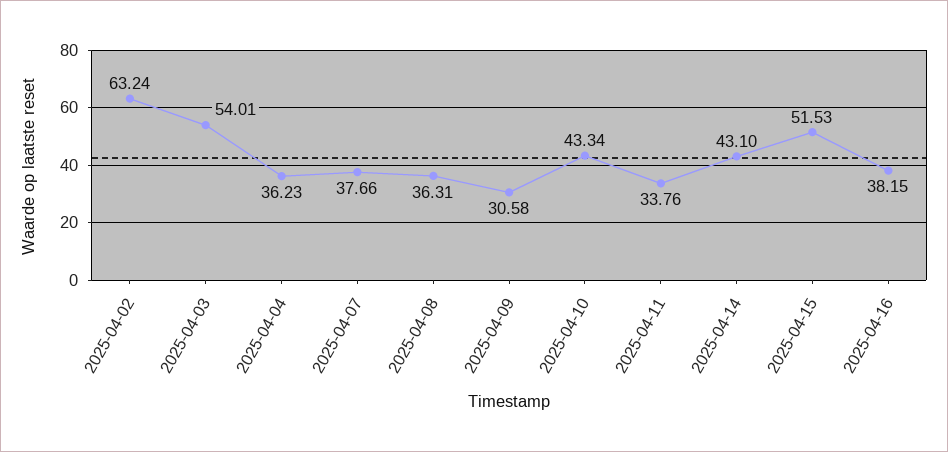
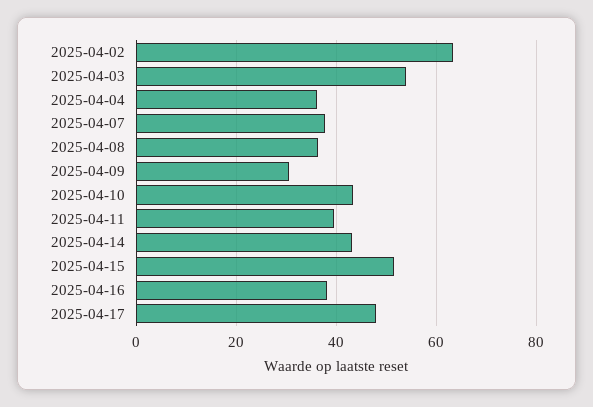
2025-04-11: 33.76 -> 40
2025-04-17: none -> 48

